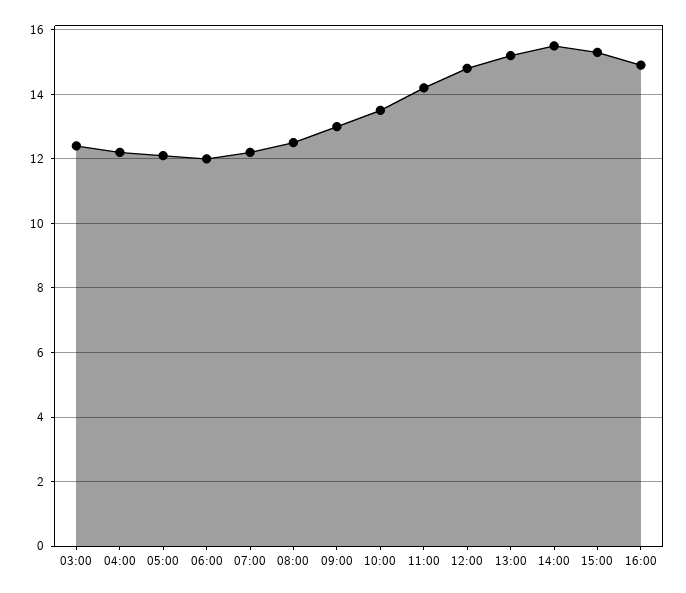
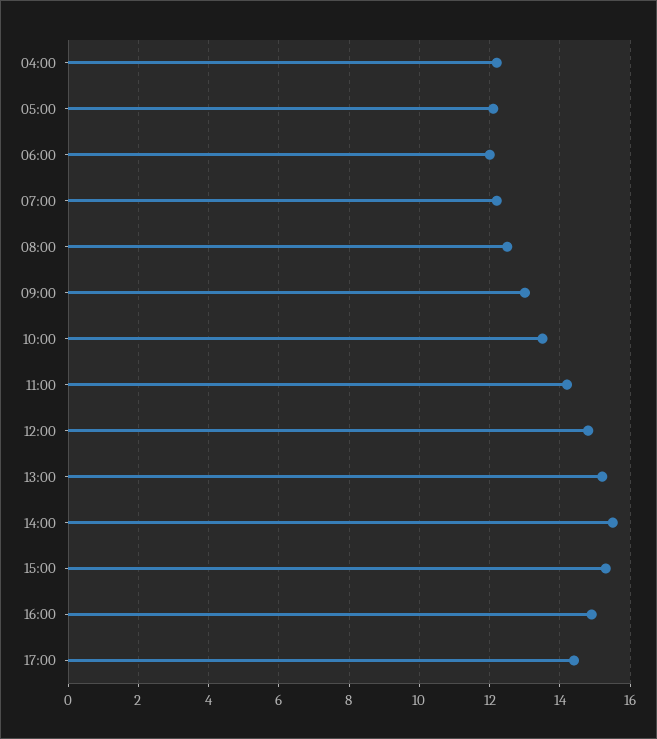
03:00: 12.5 -> none
17:00: none -> 14.5

